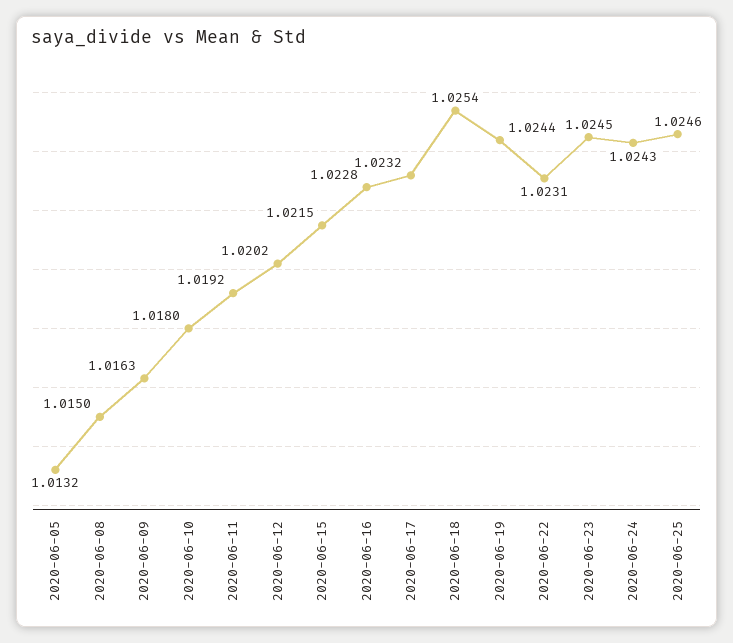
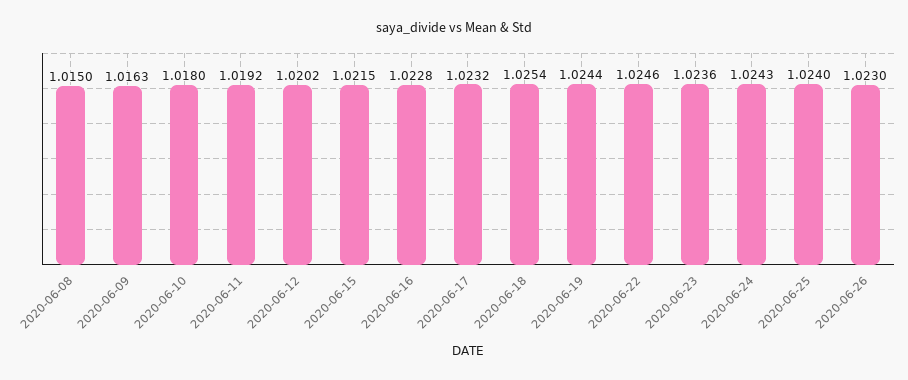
2020-06-05: 1.0132 -> none
2020-06-22: 1.0231 -> 1.0246
2020-06-23: 1.0245 -> 1.0236
2020-06-25: 1.0246 -> 1.024
2020-06-26: none -> 1.023

